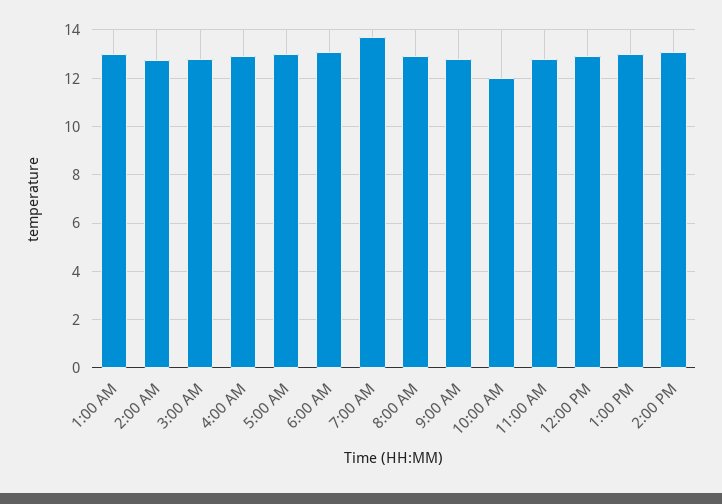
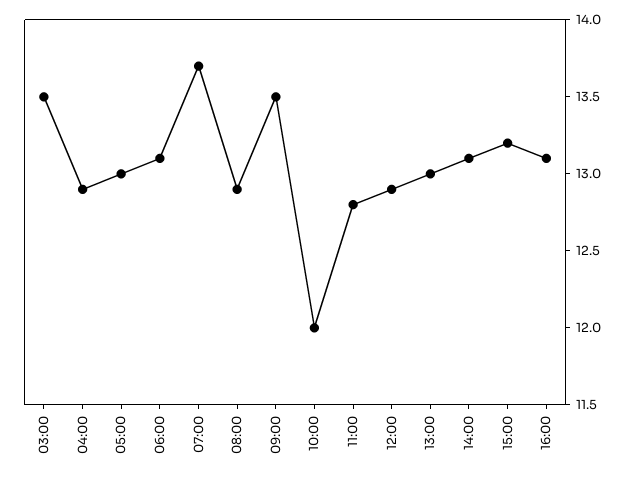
1:00 AM: 13 -> none
2:00 AM: 12.75 -> none
3:00 AM: 12.75 -> 13.5
9:00 AM: 12.75 -> 13.5
15:00: none -> 13.2
16:00: none -> 13.1

